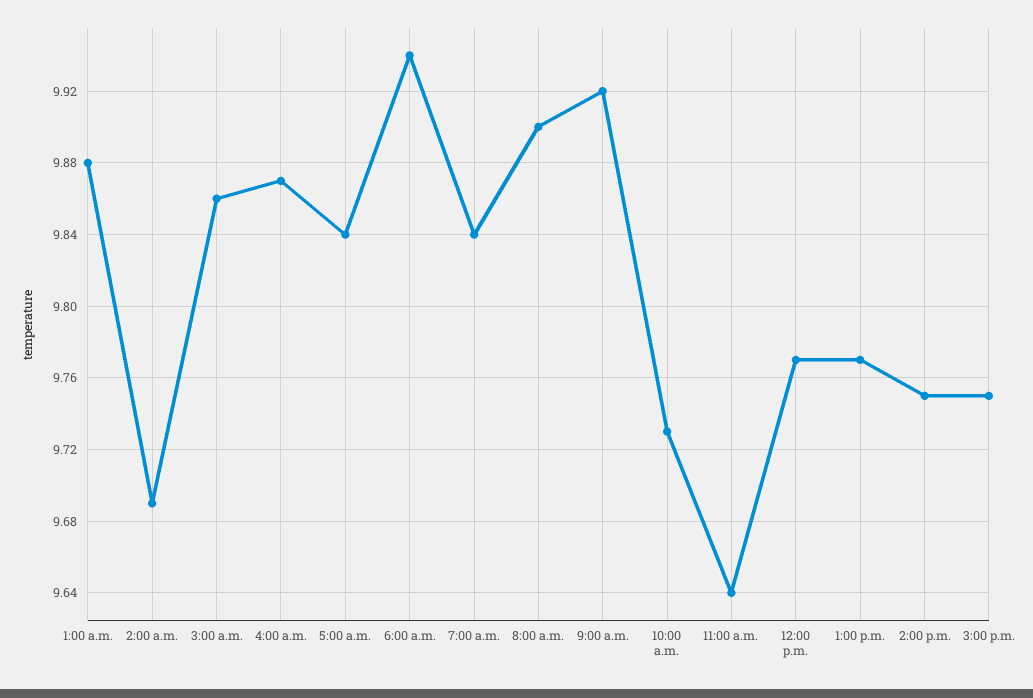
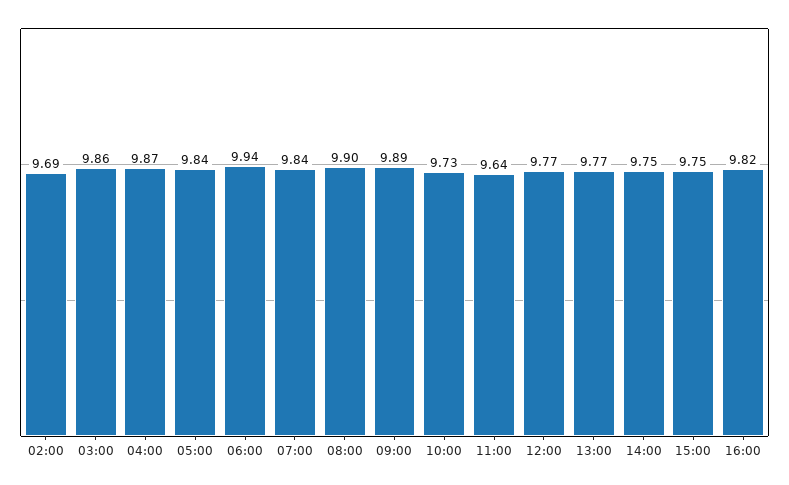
1:00 a.m.: 9.88 -> none
9:00 a.m.: 9.92 -> 9.89
16:00: none -> 9.82

